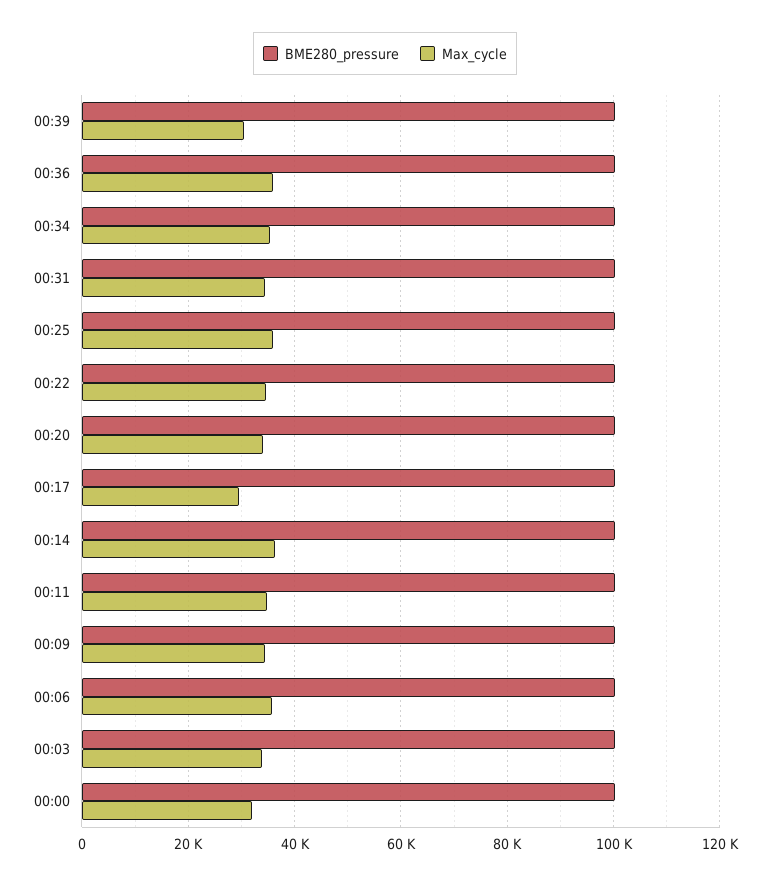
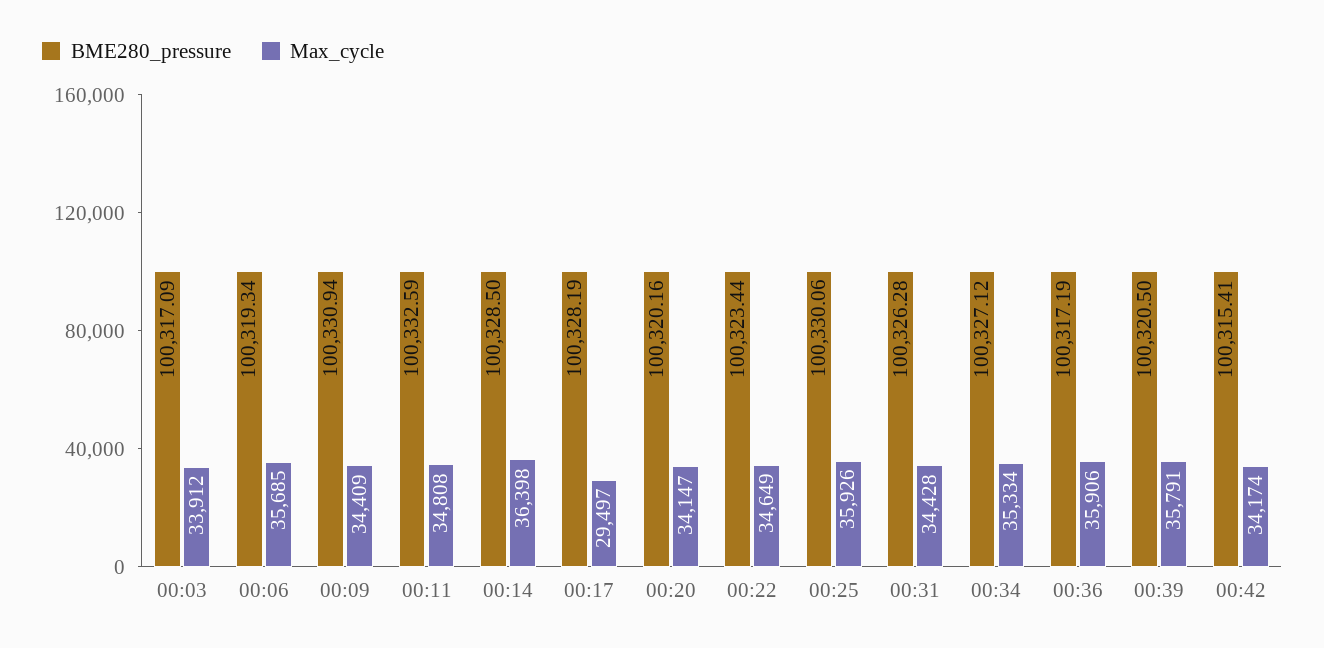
Max_cycle, 00:39: 30000 -> 35791
BME280_pressure, 00:00: 100000 -> none
Max_cycle, 00:00: 32000 -> none
BME280_pressure, 00:42: none -> 100315.41
Max_cycle, 00:42: none -> 34174

